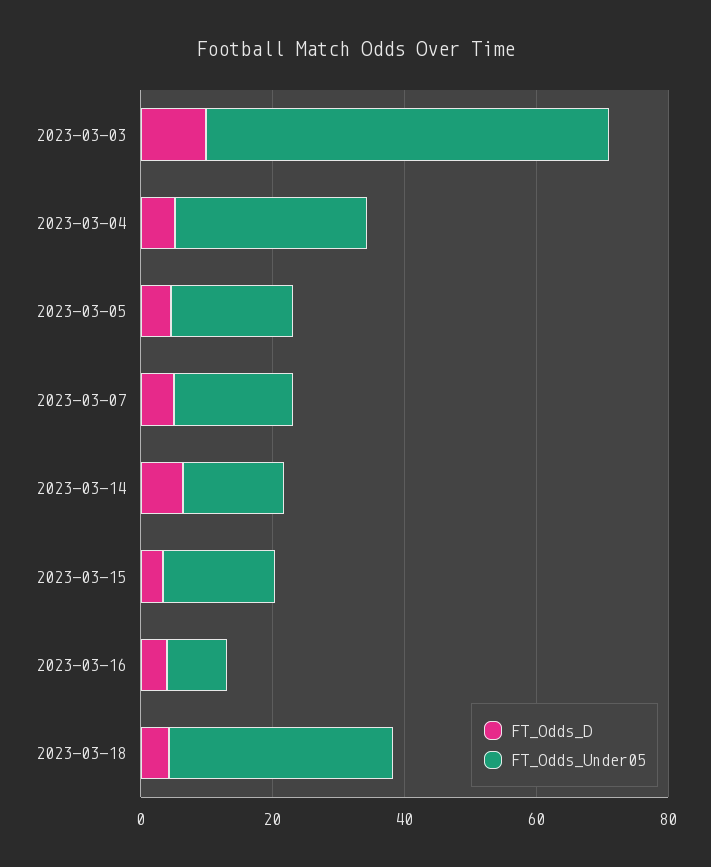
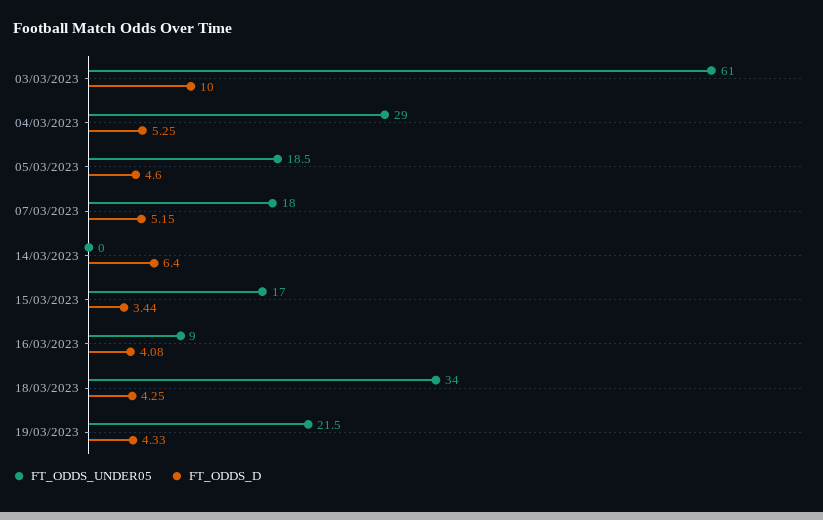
FT_Odds_Under05, 2023-03-14: 15 -> 0
FT_Odds_Under05, 19/03/2023: none -> 21.5
FT_Odds_D, 19/03/2023: none -> 4.33

